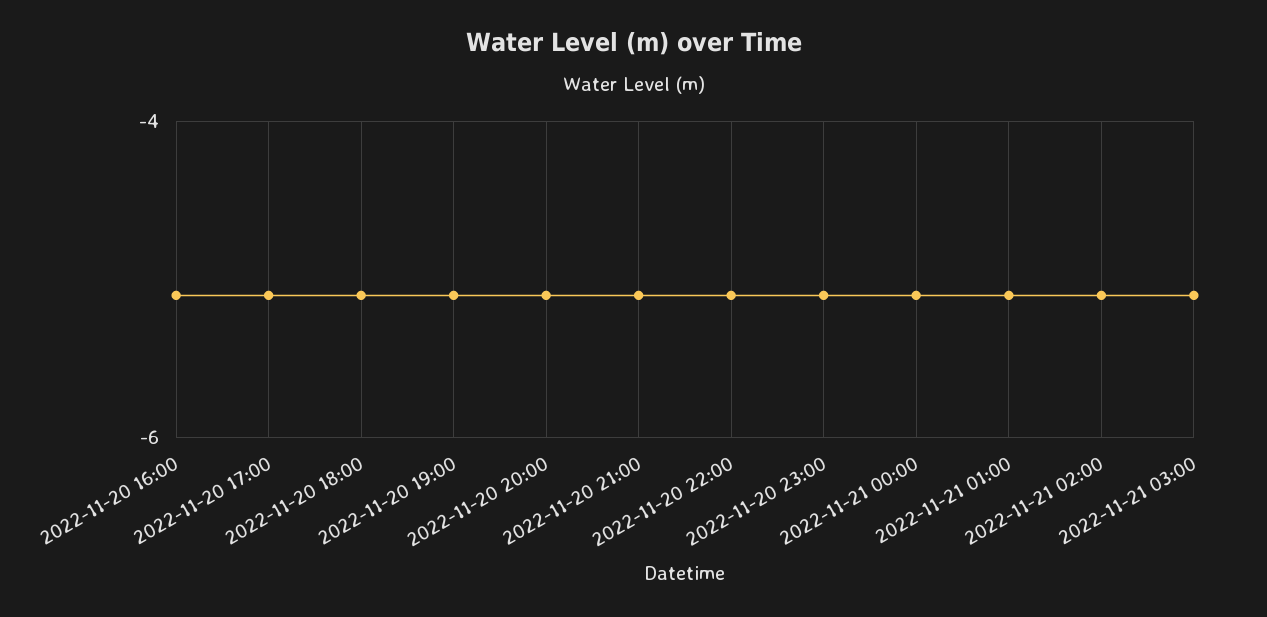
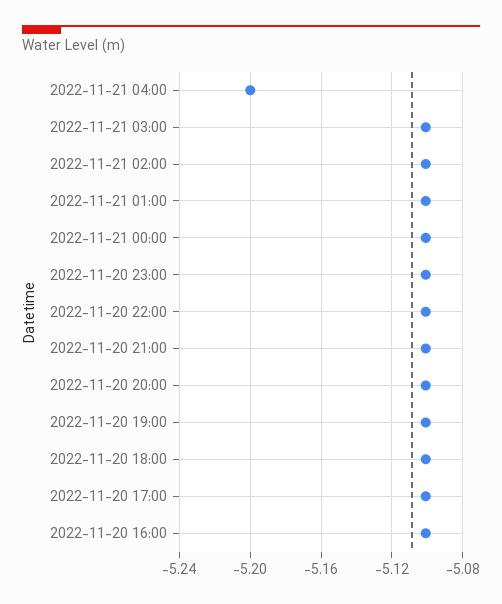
2022-11-21 04:00: none -> -5.2

